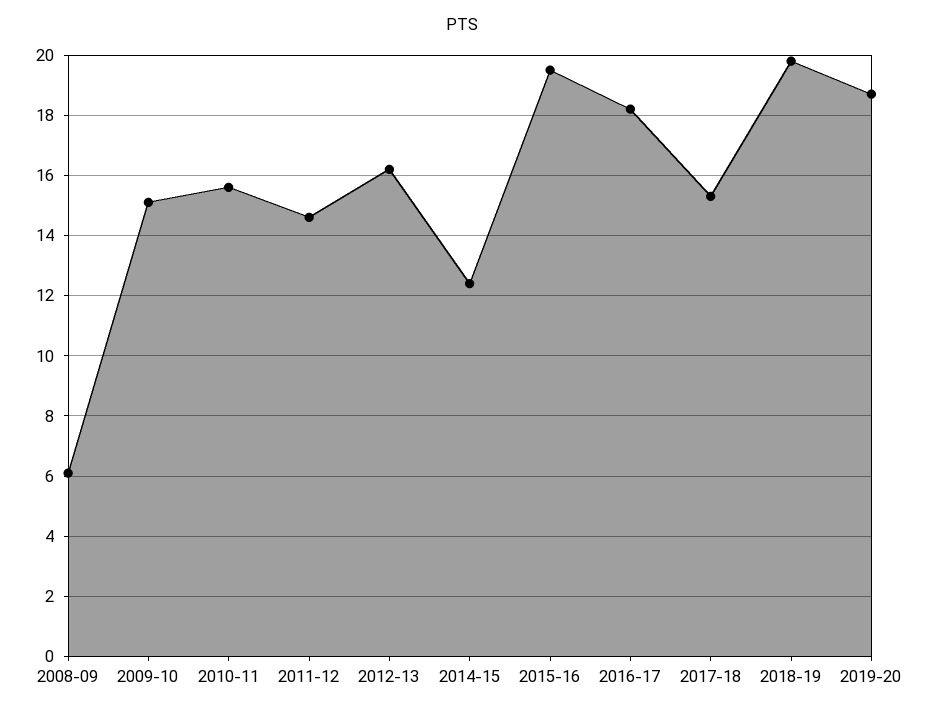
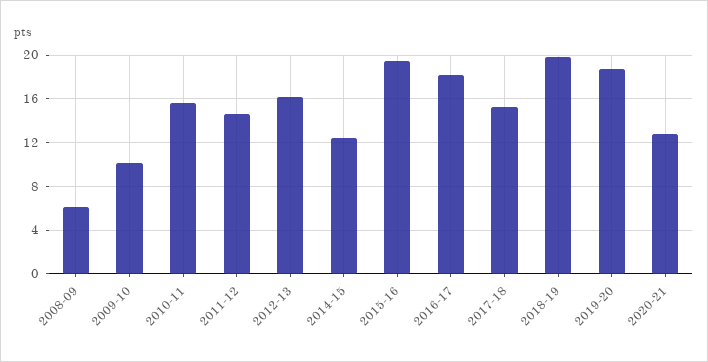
2009-10: 15 -> 10
2020-21: none -> 13

